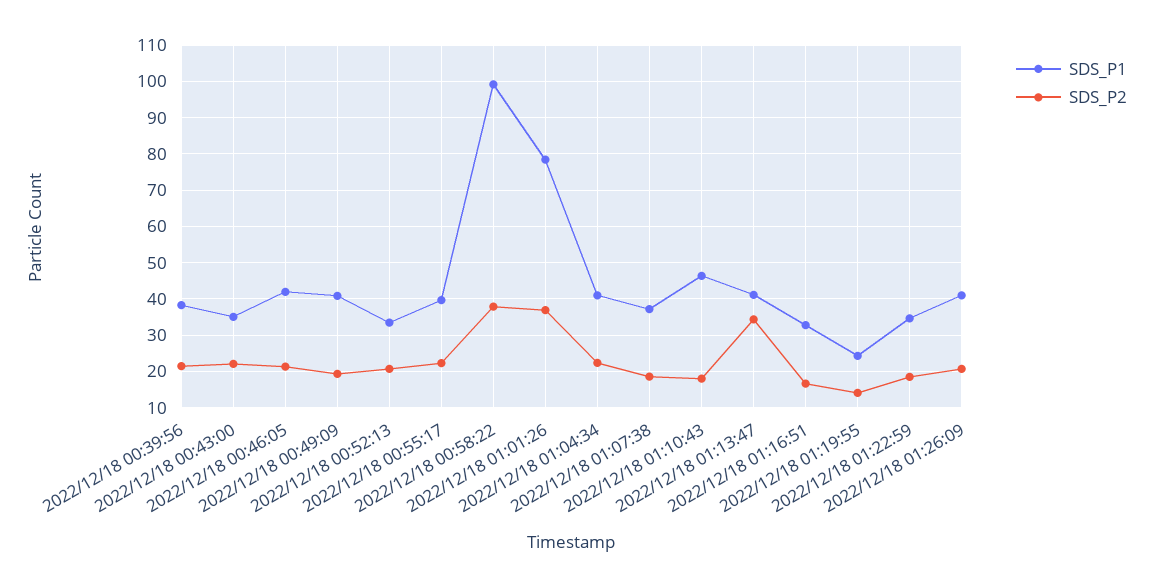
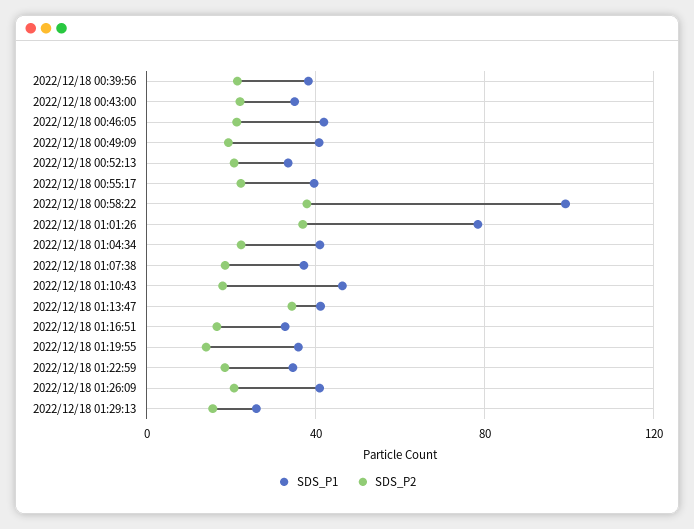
SDS_P1, 2022/12/18 01:19:55: 24 -> 35
SDS_P1, 2022/12/18 01:29:13: none -> 25
SDS_P2, 2022/12/18 01:29:13: none -> 15

